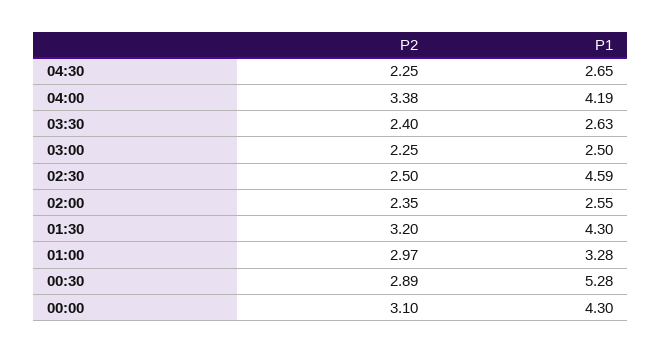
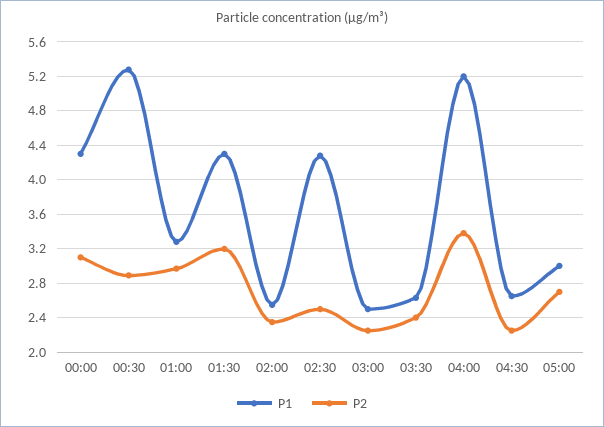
P1, 04:00: 4.19 -> 5.2
P1, 02:30: 4.59 -> 4.3
P1, 05:00: none -> 3
P2, 05:00: none -> 2.7

